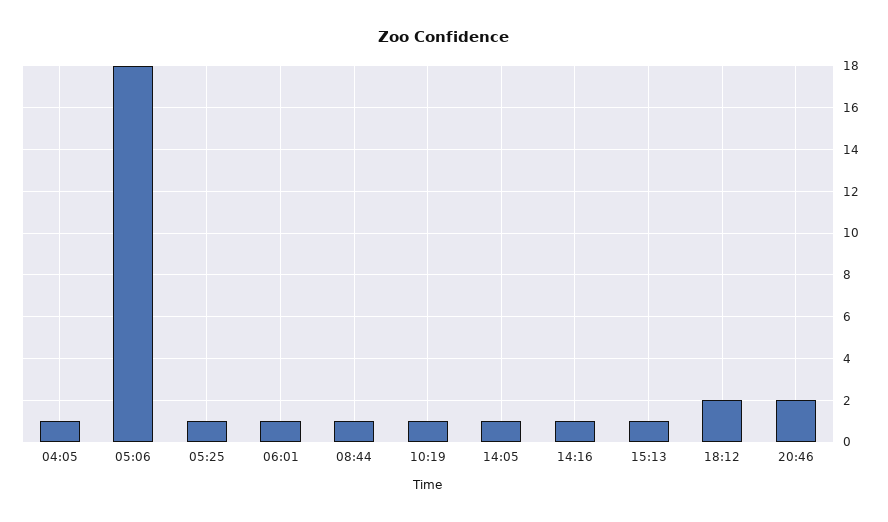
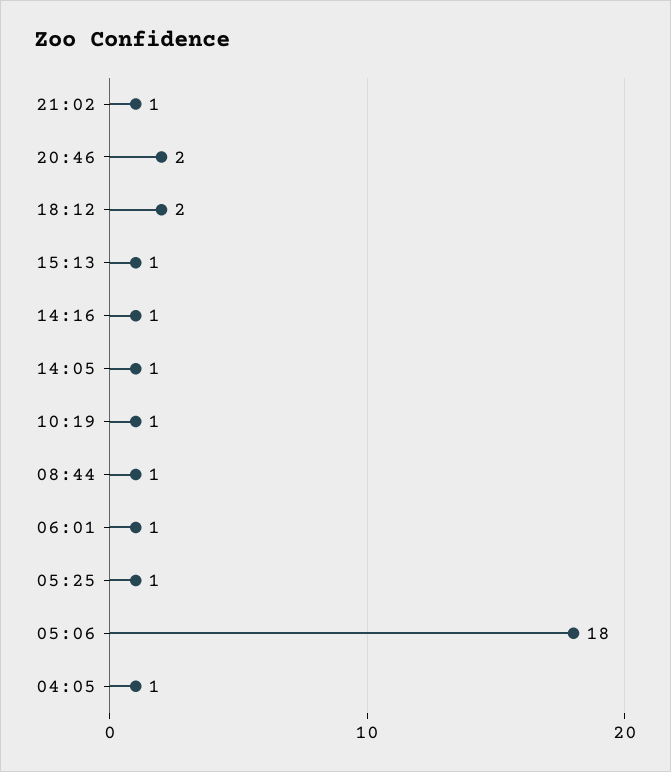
21:02: none -> 1

